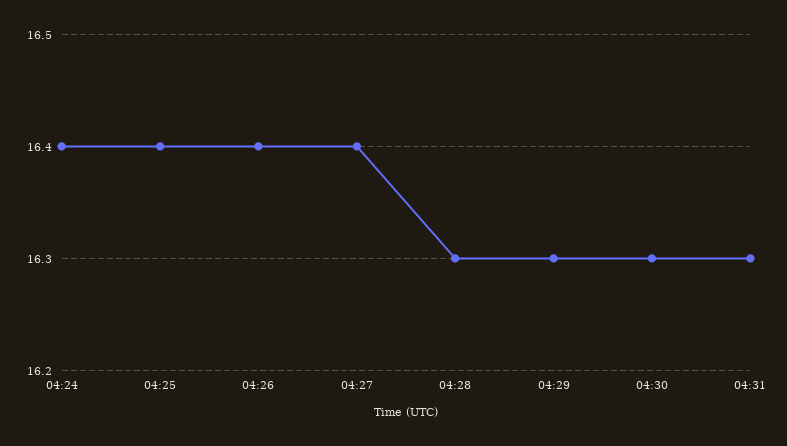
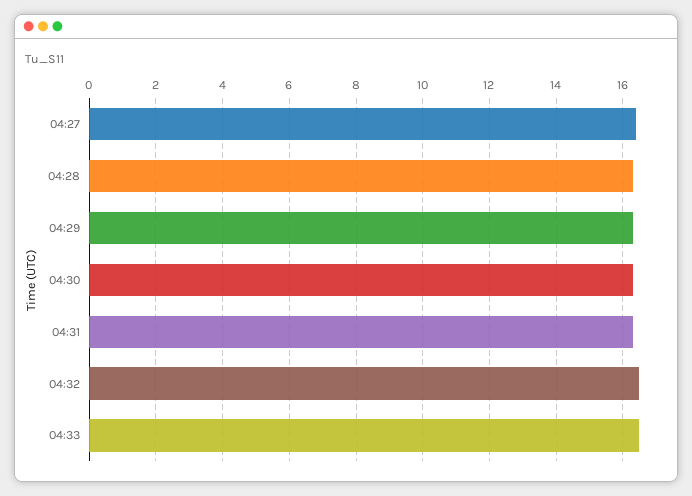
04:24: 16.4 -> none
04:25: 16.4 -> none
04:26: 16.4 -> none
04:32: none -> 16.5
04:33: none -> 16.5

